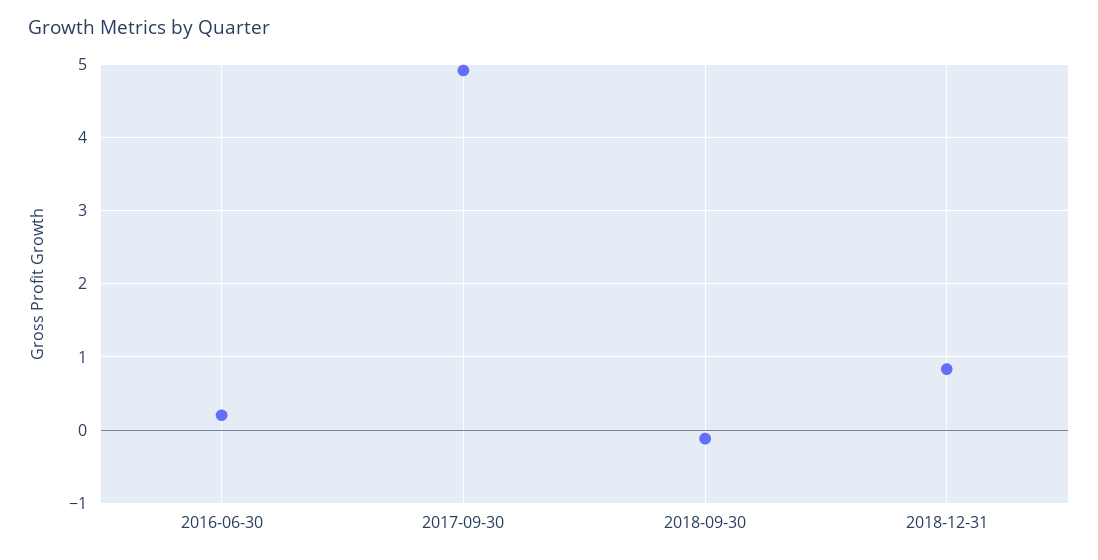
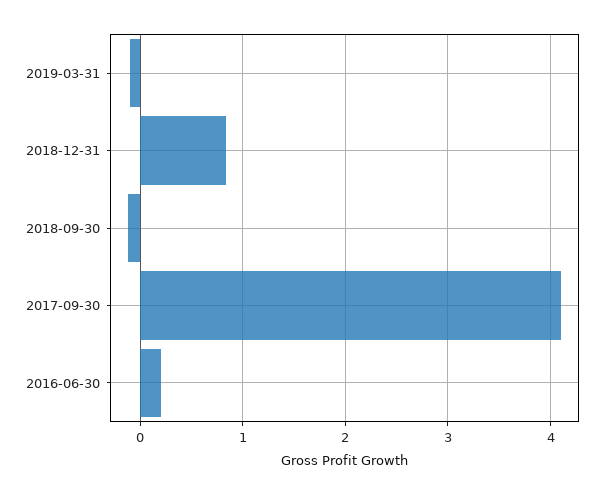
2017-09-30: 4.9 -> 4.1
2019-03-31: none -> -0.1

